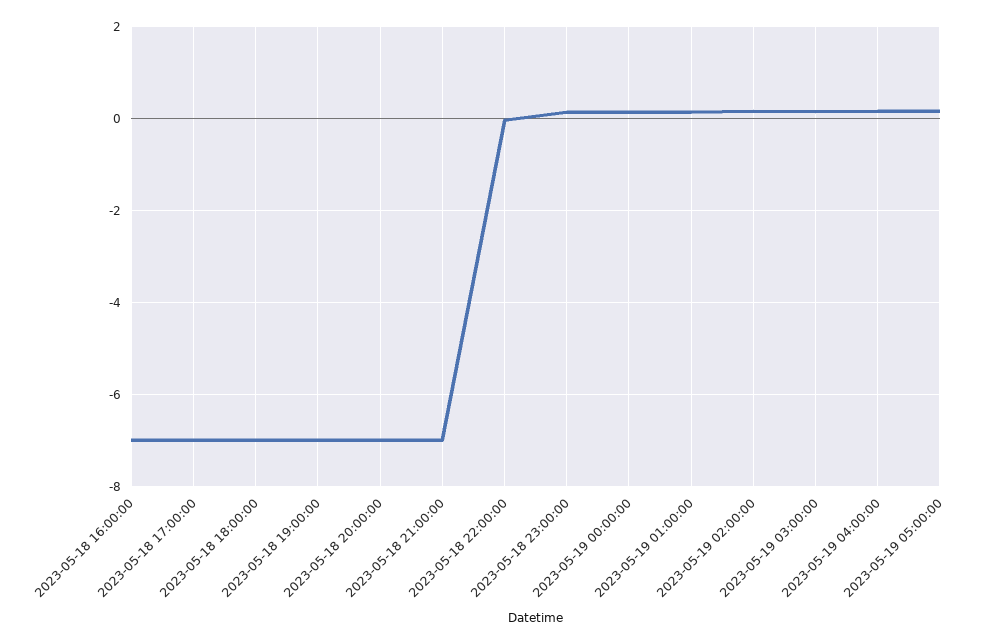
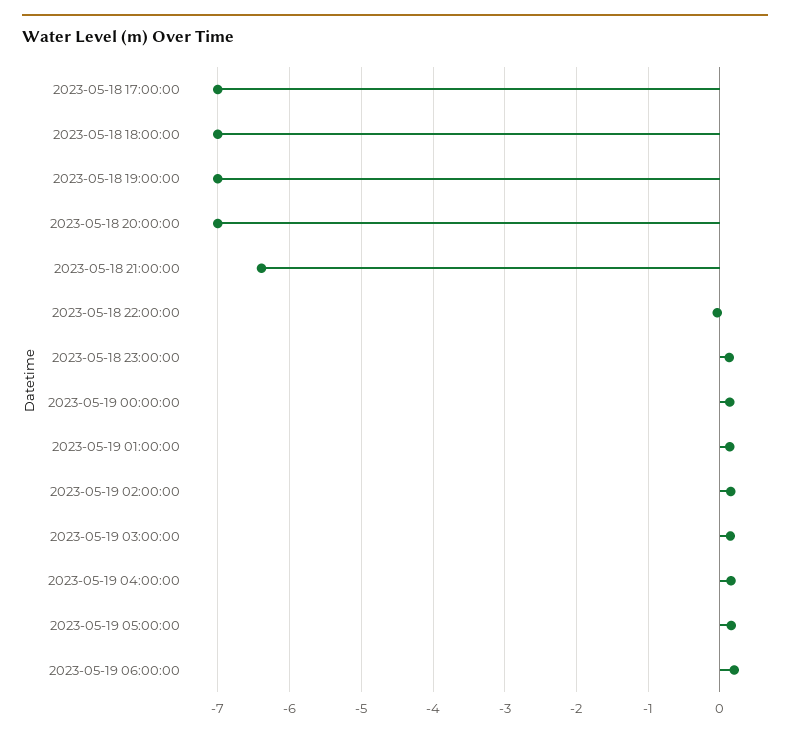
2023-05-18 16:00:00: -7 -> none
2023-05-18 21:00:00: -7 -> -6.4
2023-05-19 06:00:00: none -> 0.2

